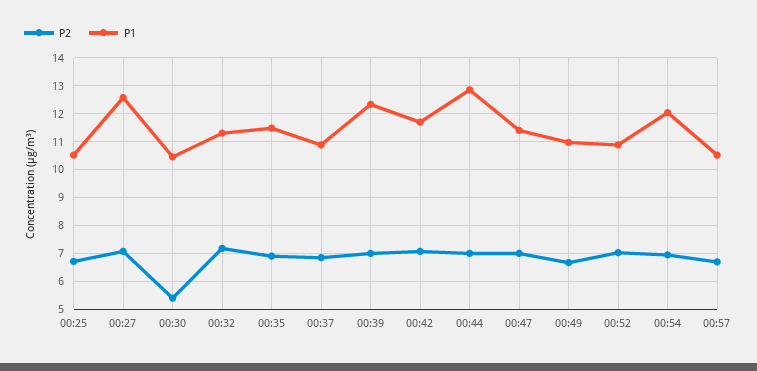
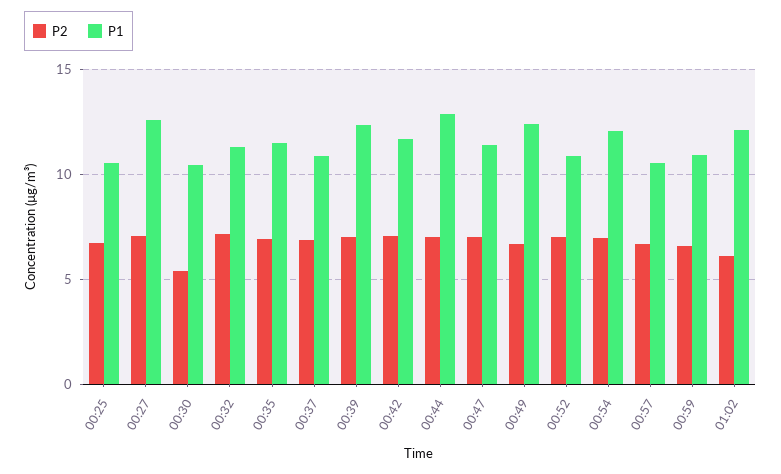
P1, 00:49: 11 -> 12.5
P2, 00:59: none -> 6.5
P1, 00:59: none -> 11
P2, 01:02: none -> 6
P1, 01:02: none -> 12

